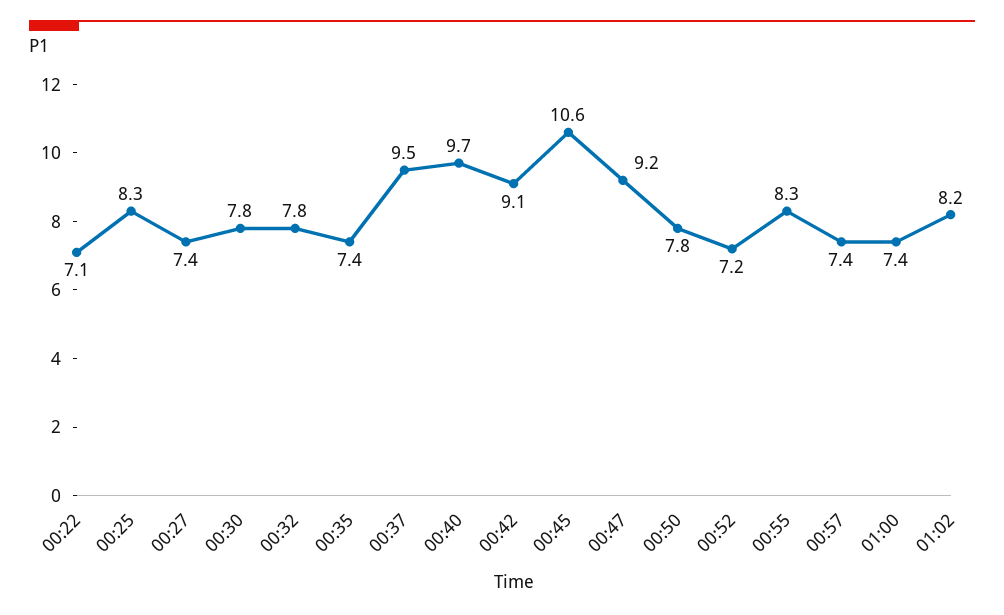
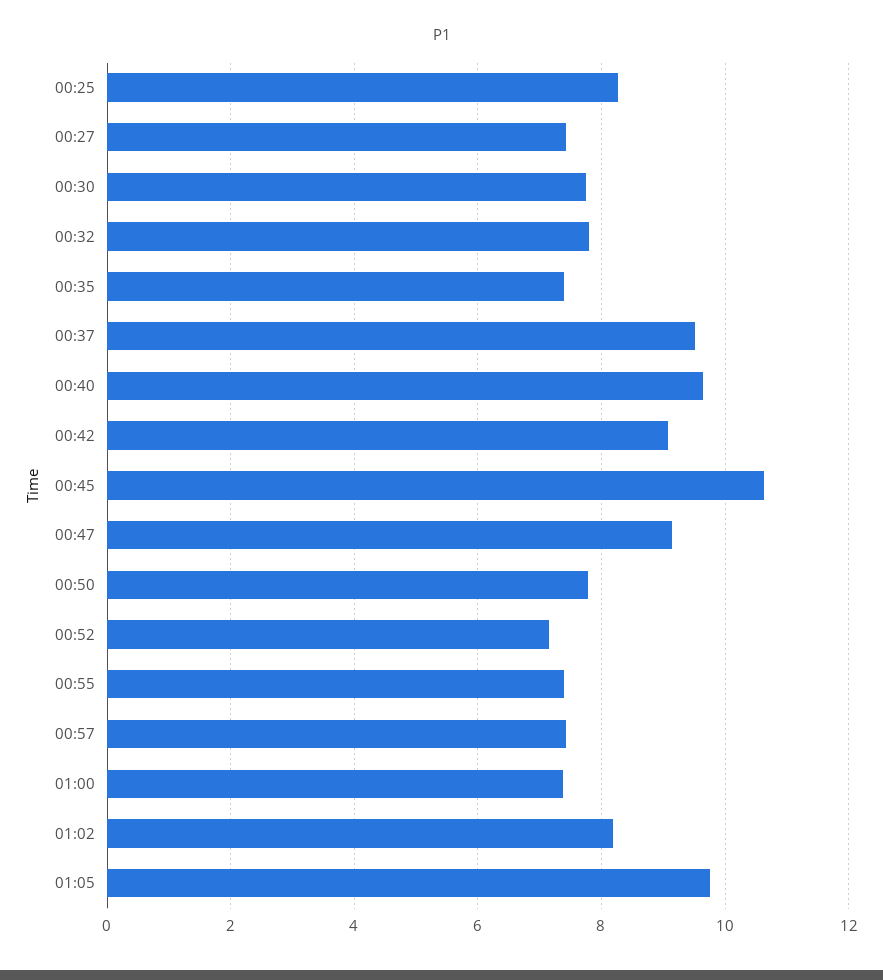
00:22: 7.1 -> none
00:55: 8.3 -> 7.4
01:05: none -> 9.8

